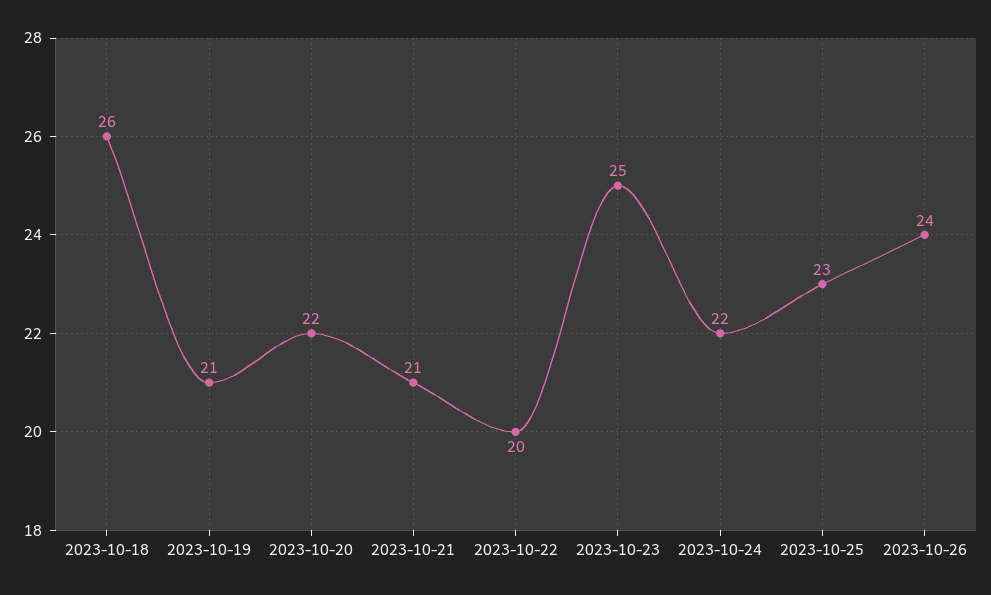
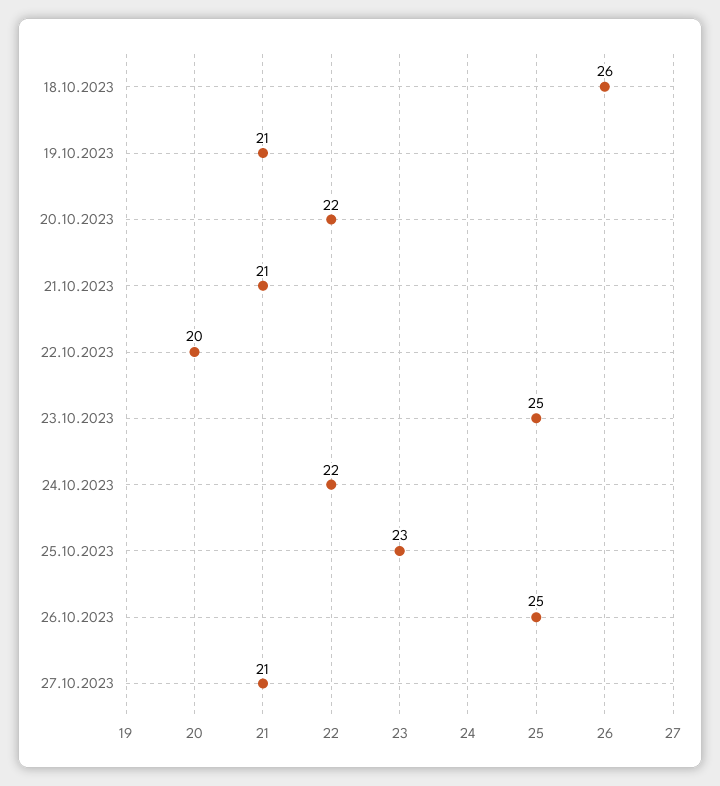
2023-10-26: 24 -> 25
27.10.2023: none -> 21

